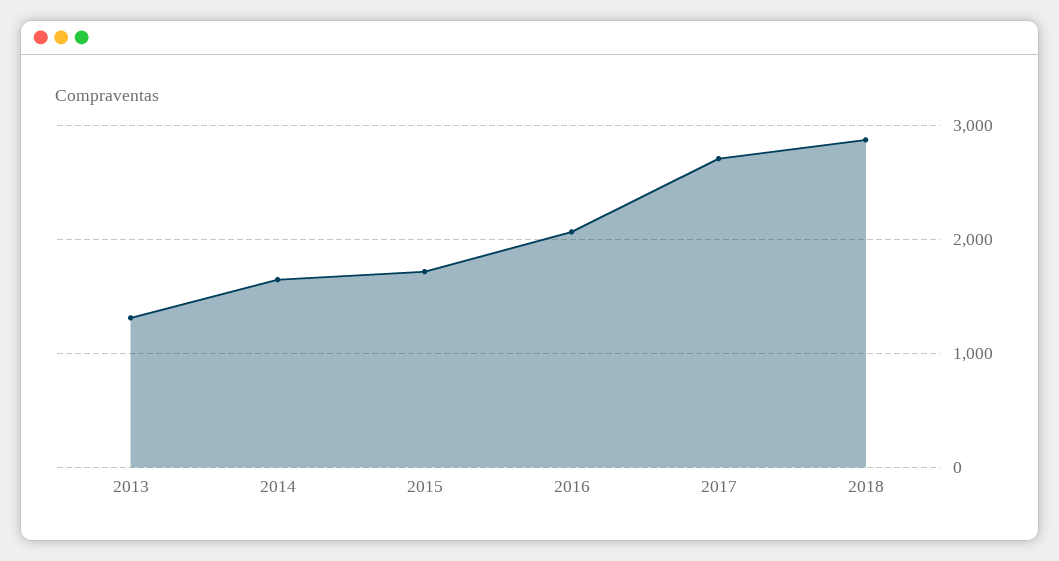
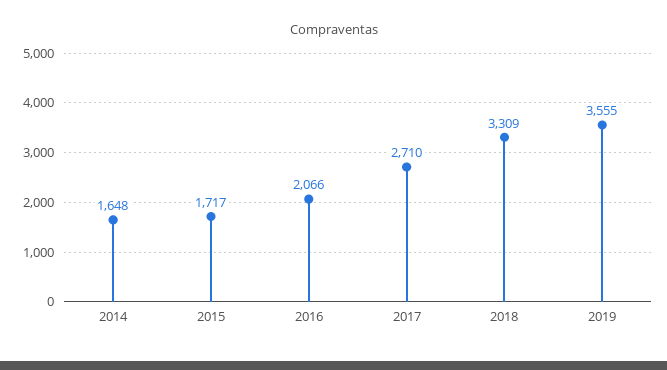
2013: 1300 -> none
2018: 2900 -> 3309
2019: none -> 3555

